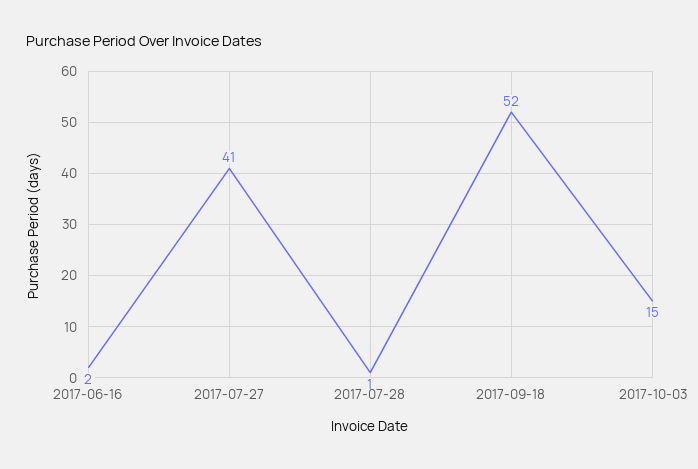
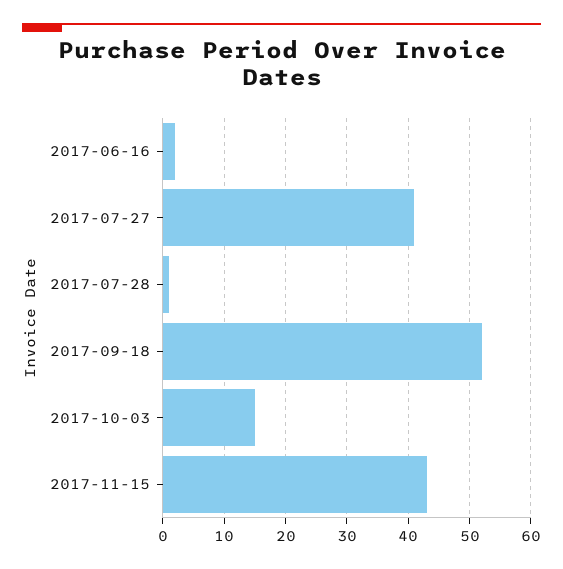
2017-11-15: none -> 43

